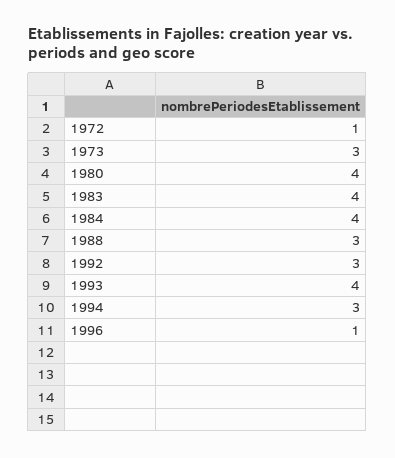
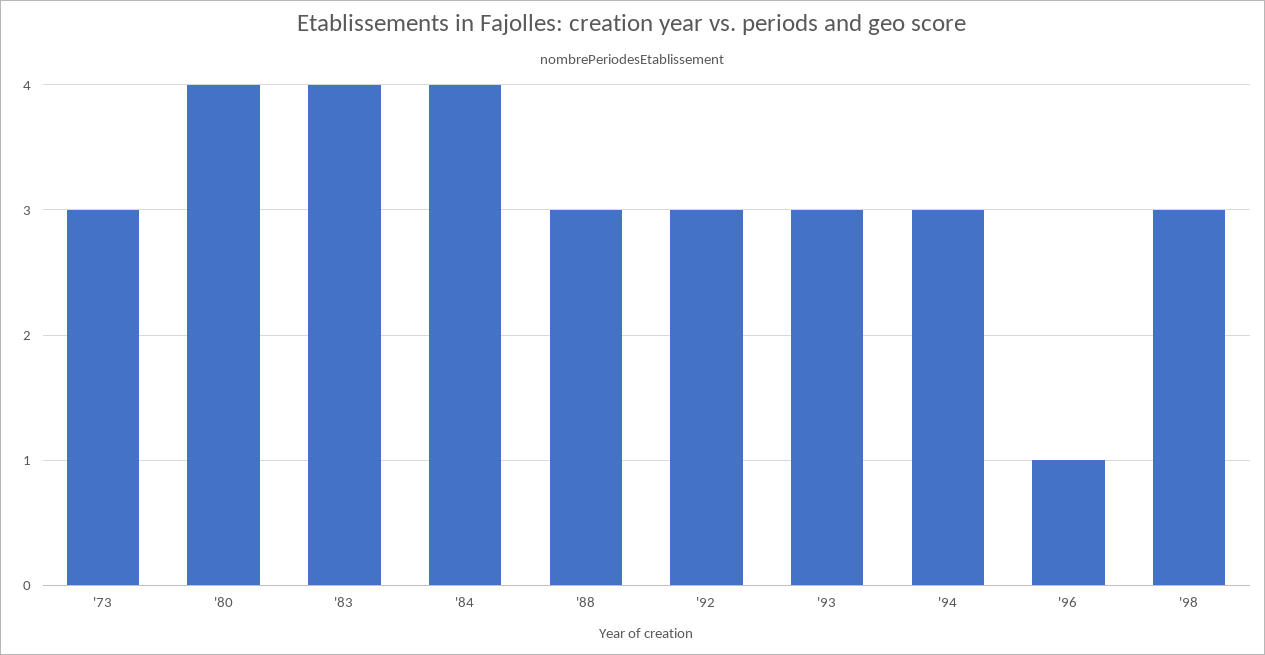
1972: 1 -> none
1993: 4 -> 3
'98: none -> 3

